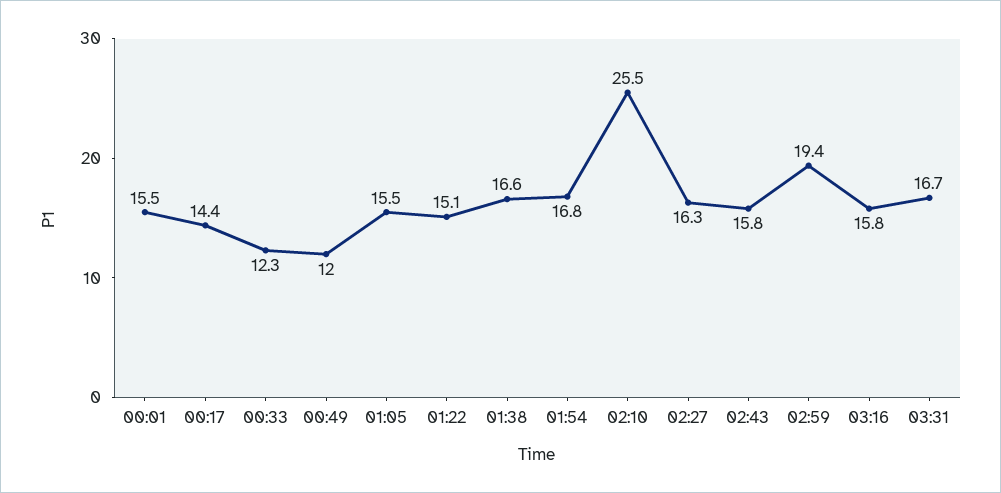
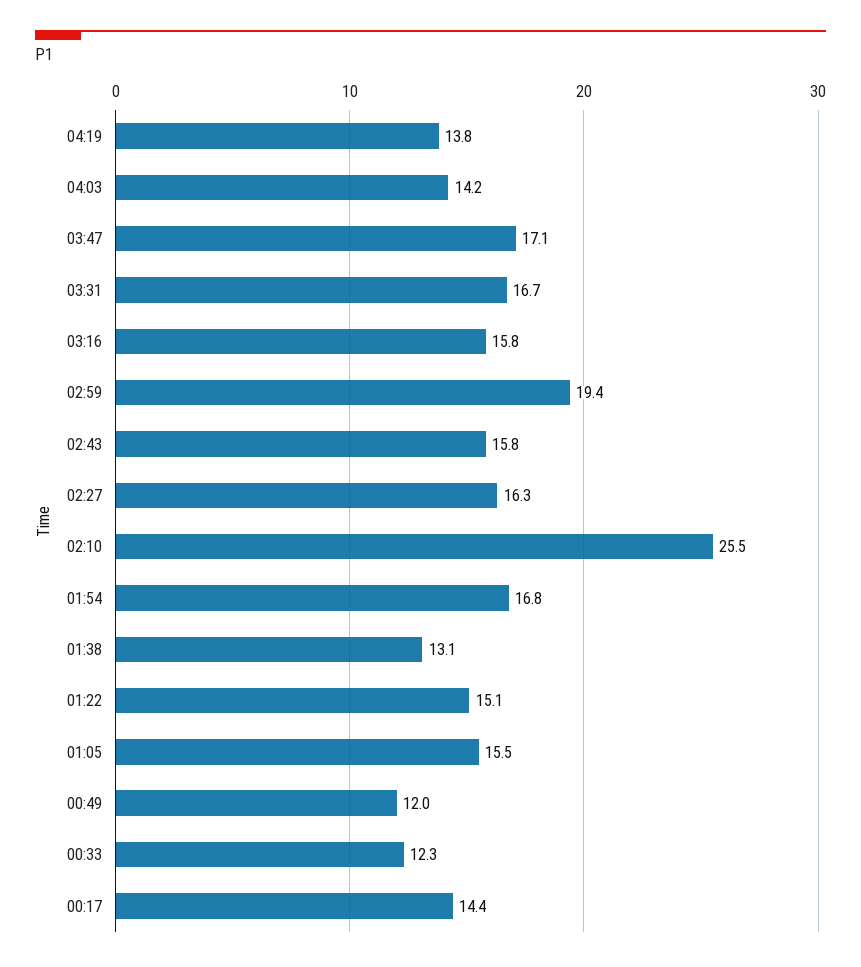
00:01: 15.5 -> none
01:38: 16.6 -> 13.1
04:19: none -> 13.8
04:03: none -> 14.2
03:47: none -> 17.1

